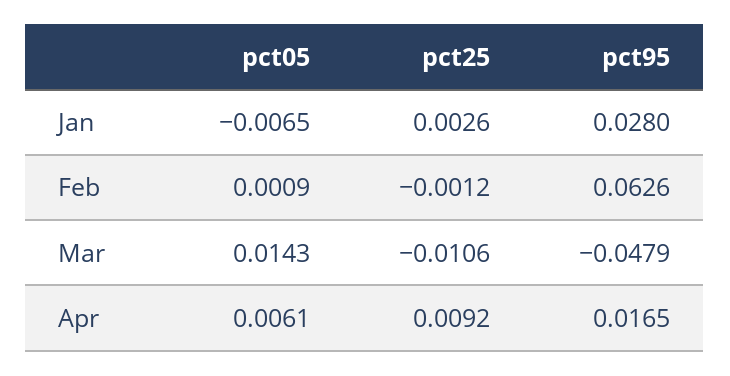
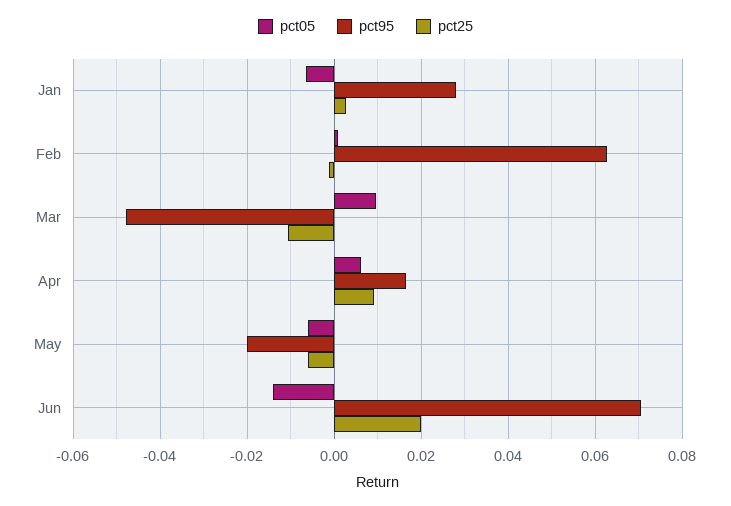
pct05, Mar: 0.0143 -> 0.01
pct05, May: none -> -0.006
pct95, May: none -> -0.02
pct25, May: none -> -0.006
pct05, Jun: none -> -0.014
pct95, Jun: none -> 0.07
pct25, Jun: none -> 0.02

